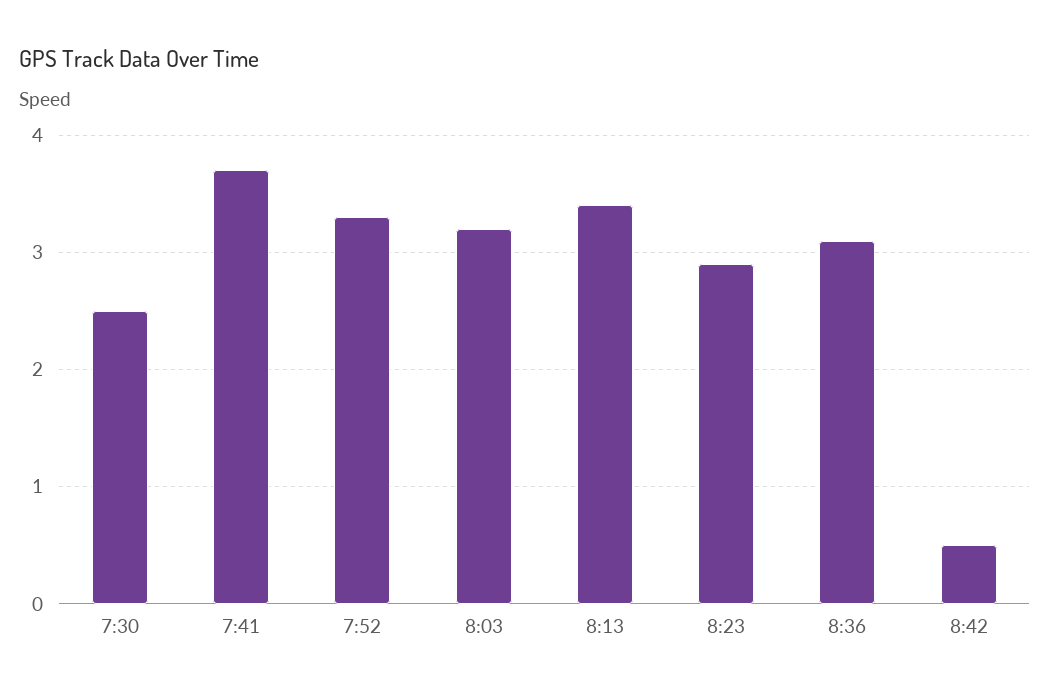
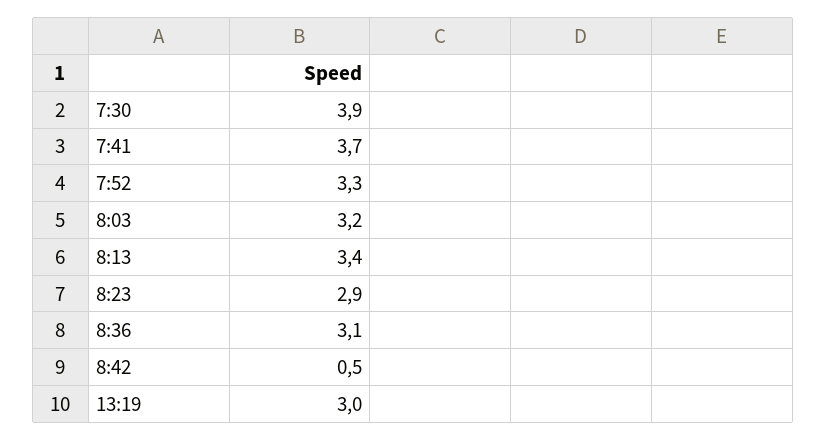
7:30: 2.5 -> 3.9
13:19: none -> 3

